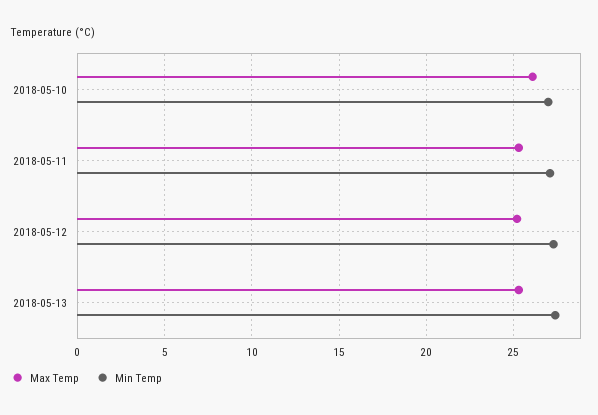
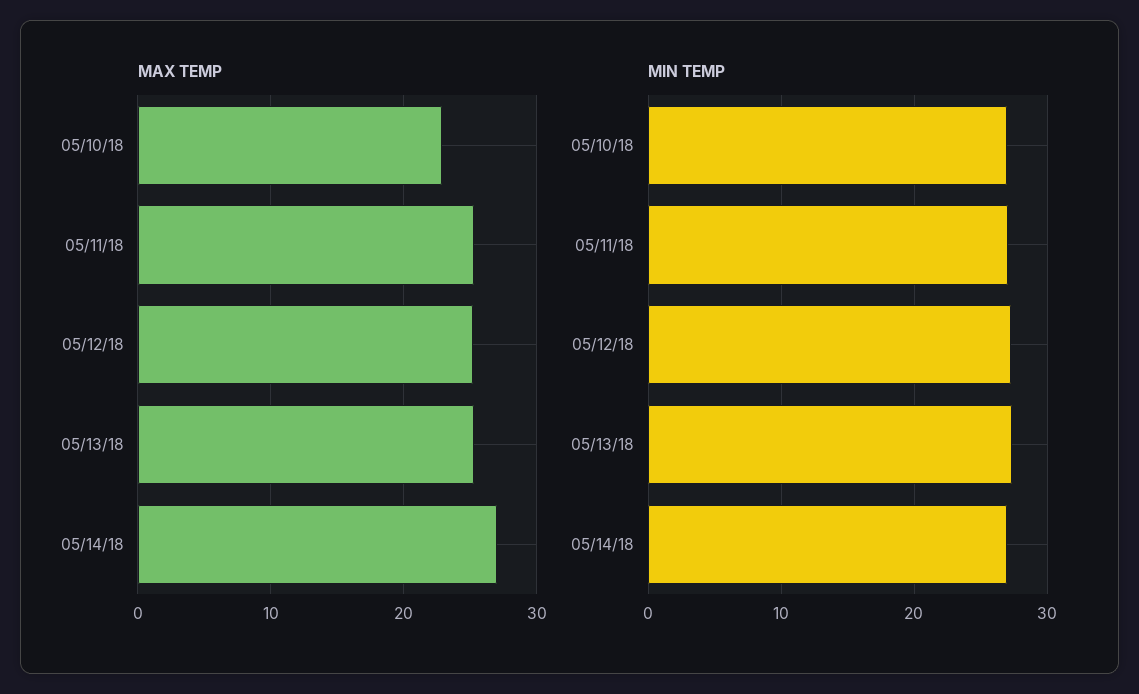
Max Temp, 2018-05-10: 26 -> 23
Max Temp, 05/14/18: none -> 27
Min Temp, 05/14/18: none -> 27

